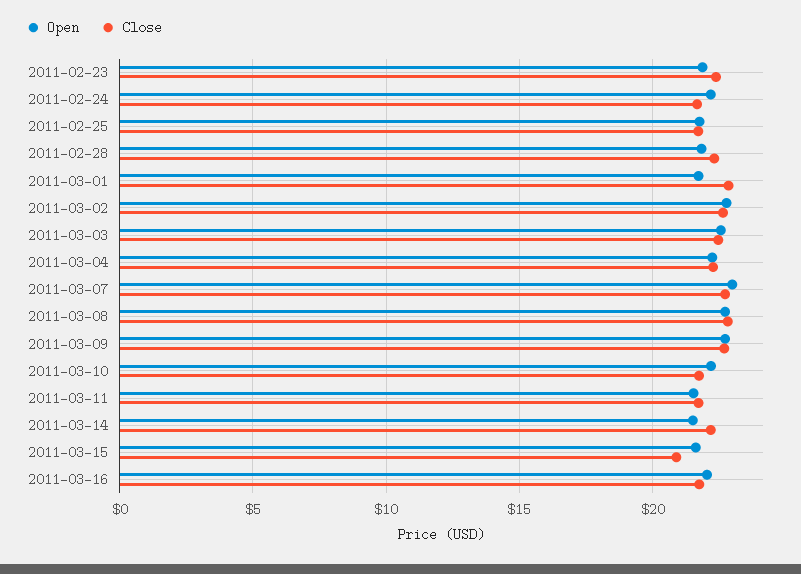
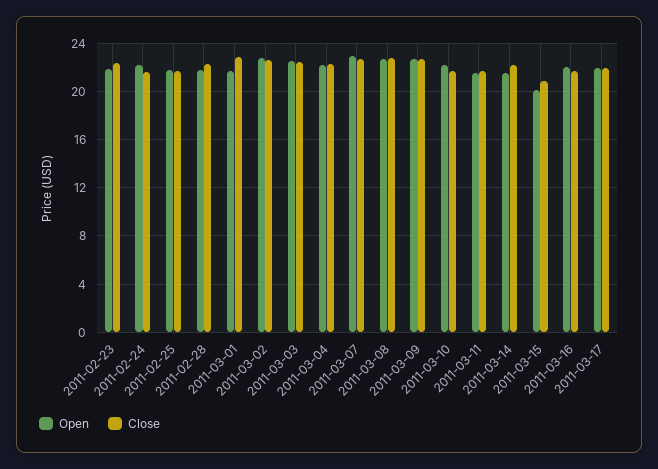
Open, 2011-03-15: 21.5 -> 20
Open, 2011-03-17: none -> 22
Close, 2011-03-17: none -> 22

